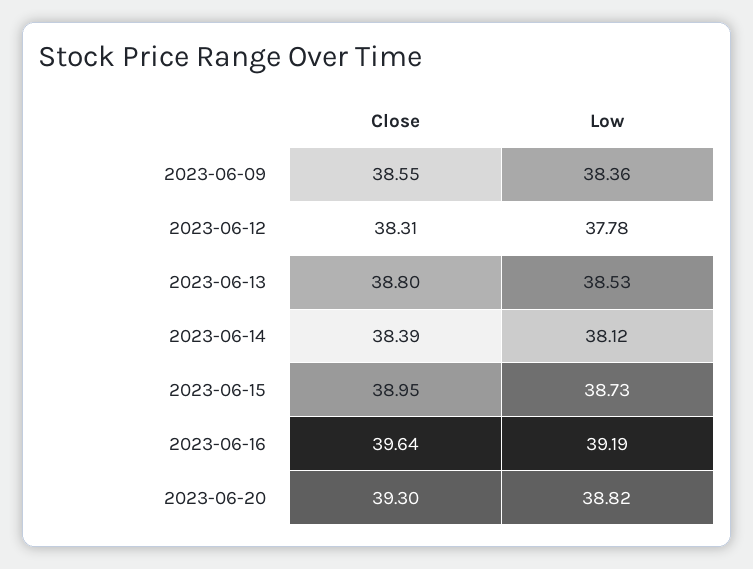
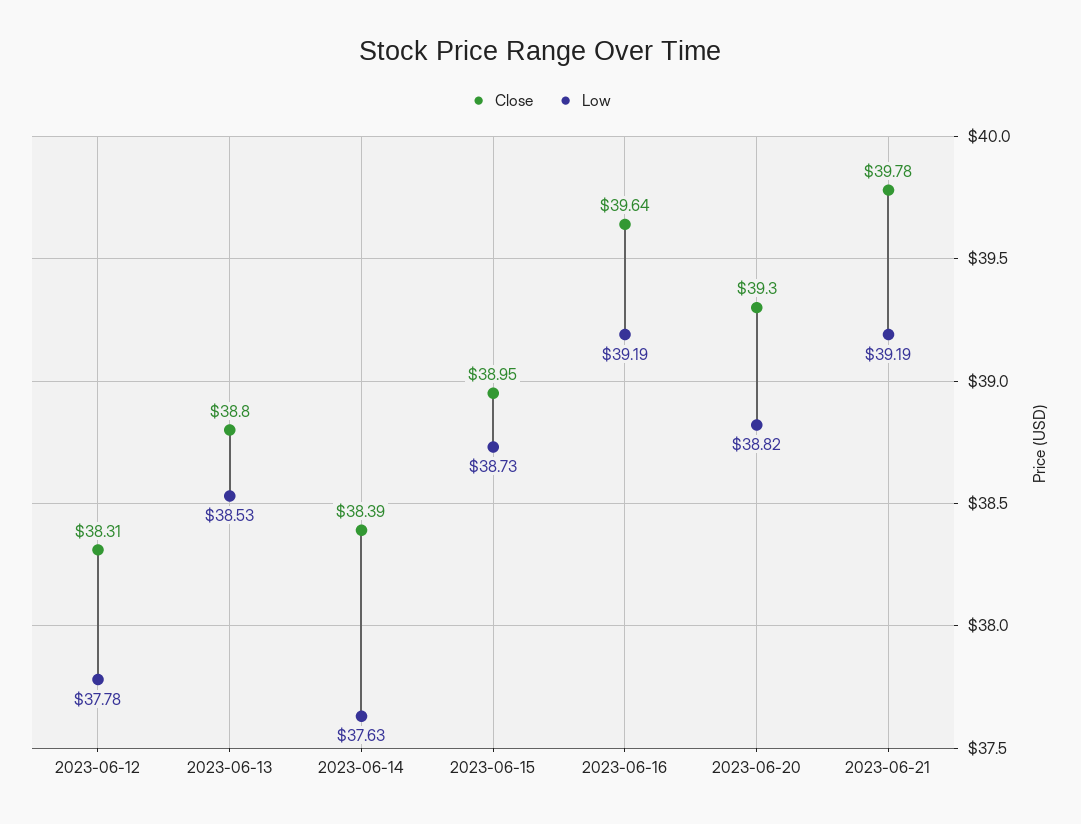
Close, 2023-06-09: 38.55 -> none
Low, 2023-06-09: 38.36 -> none
Low, 2023-06-14: 38.12 -> 37.63
Close, 2023-06-21: none -> 39.78
Low, 2023-06-21: none -> 39.19

